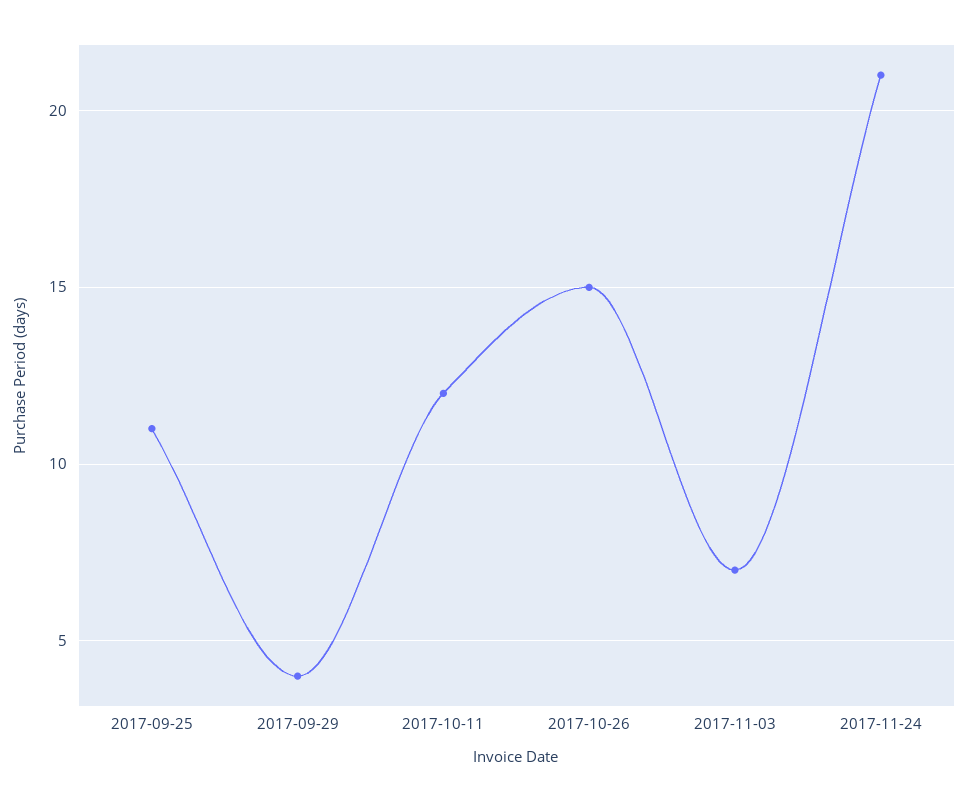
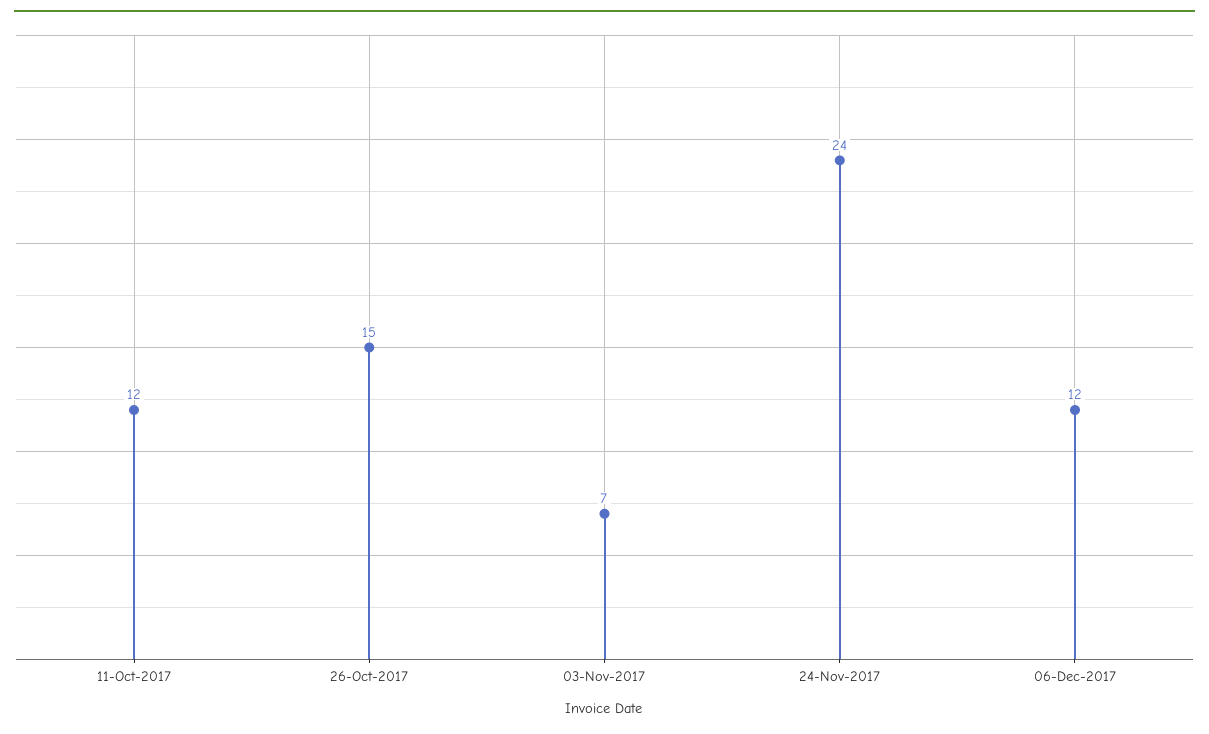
2017-09-25: 11 -> none
2017-09-29: 4 -> none
2017-11-24: 21 -> 24
06-Dec-2017: none -> 12

